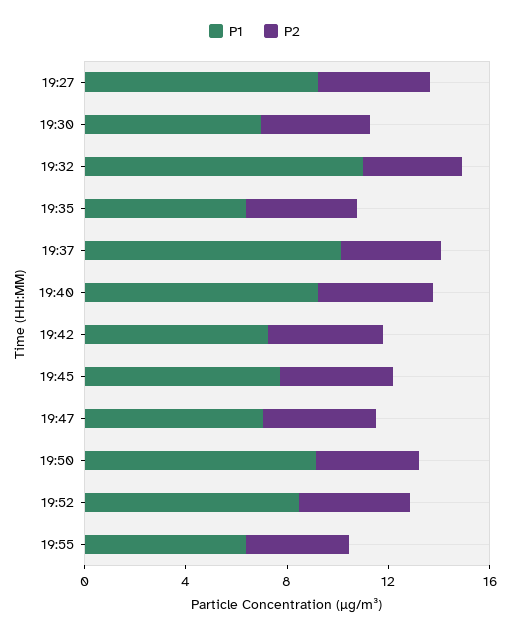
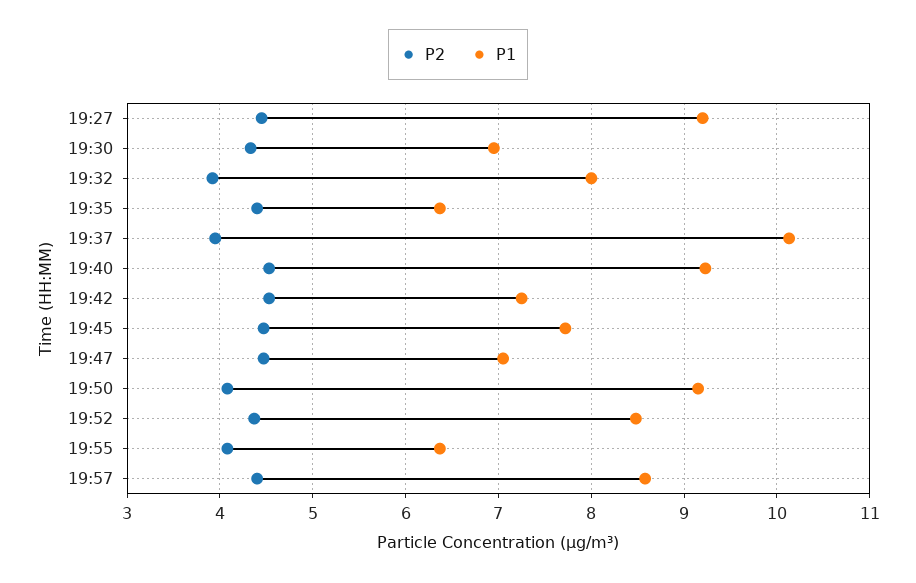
P1, 19:32: 11 -> 8
P2, 19:57: none -> 4.4
P1, 19:57: none -> 8.6

